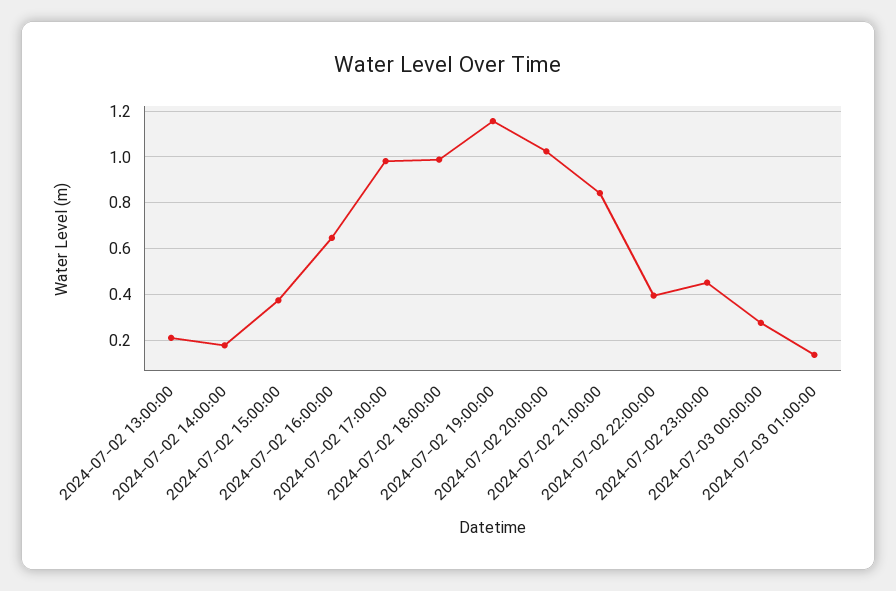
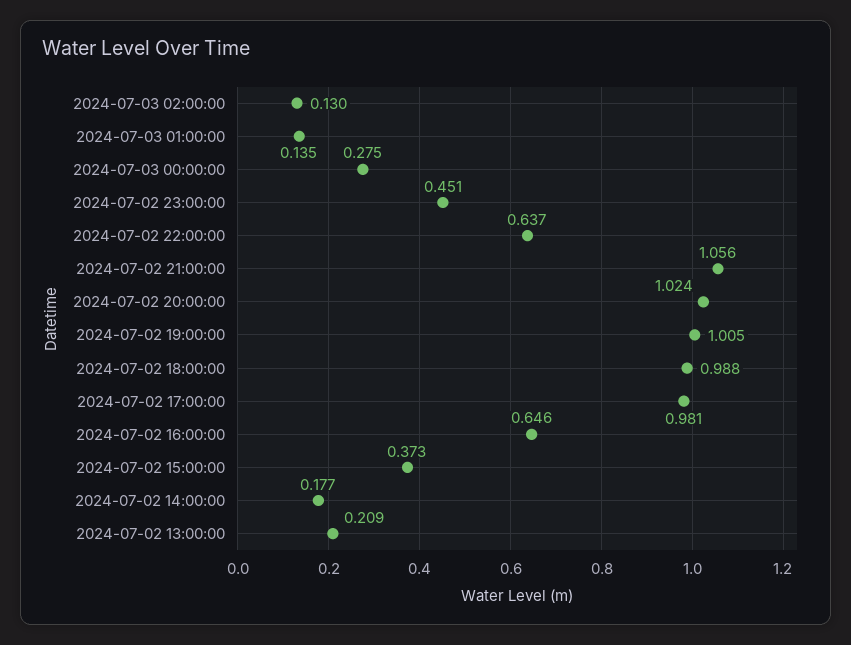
2024-07-02 19:00:00: 1.15 -> 1.005
2024-07-02 21:00:00: 0.85 -> 1.056
2024-07-02 22:00:00: 0.4 -> 0.637
2024-07-03 02:00:00: none -> 0.13

